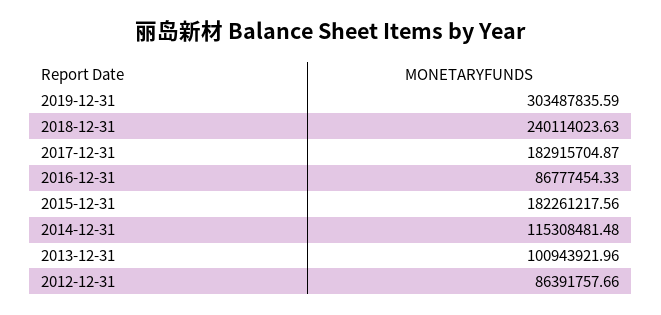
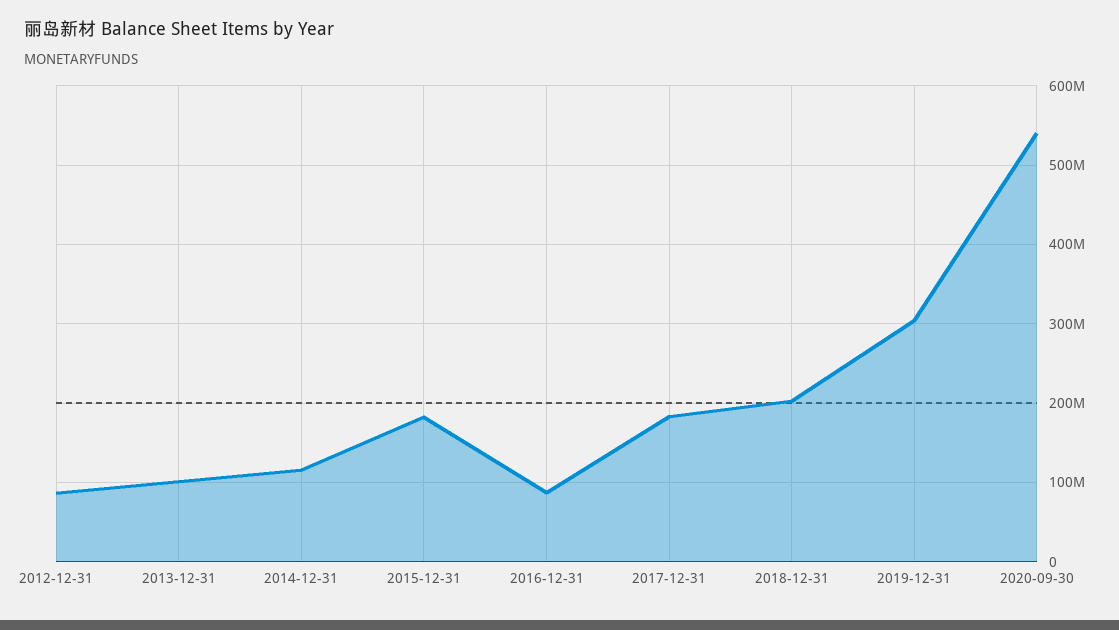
2018-12-31: 240114023.63 -> 200000000
2020-09-30: none -> 540000000

